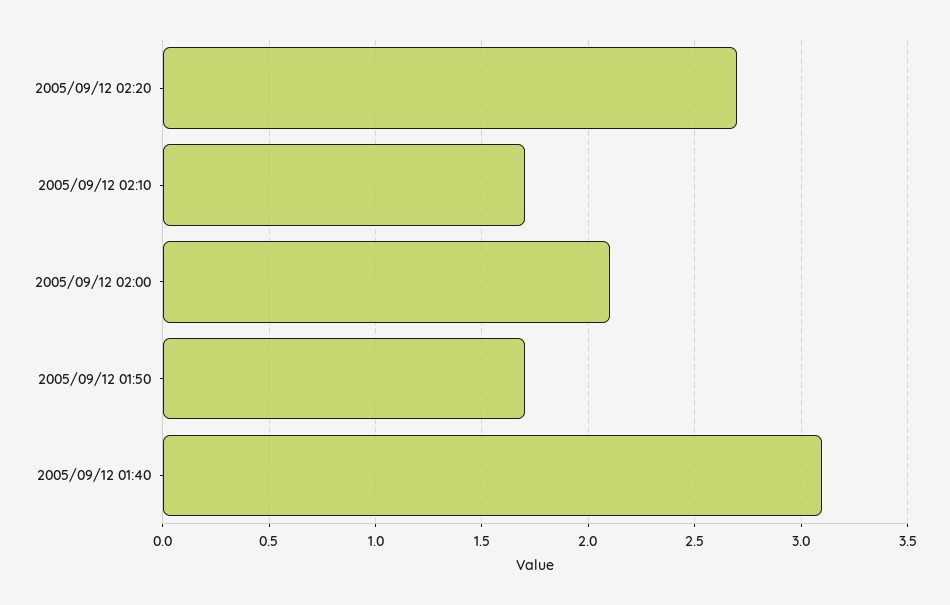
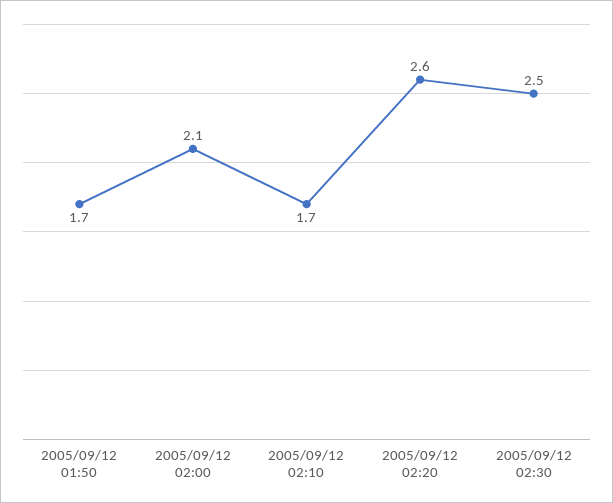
2005/09/12 02:20: 2.7 -> 2.6
2005/09/12 01:40: 3.1 -> none
2005/09/12 02:30: none -> 2.5

